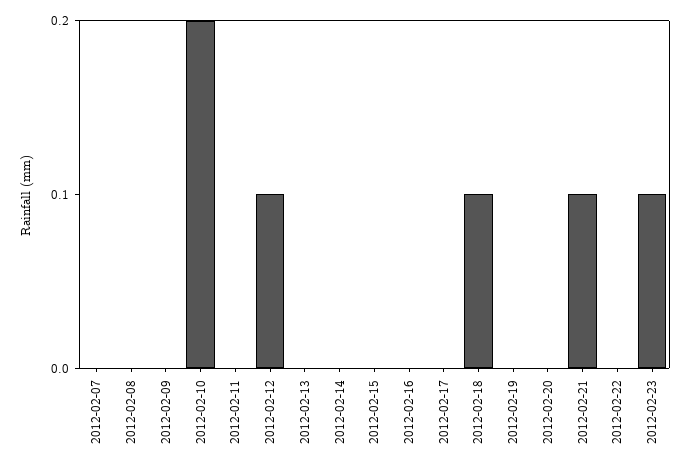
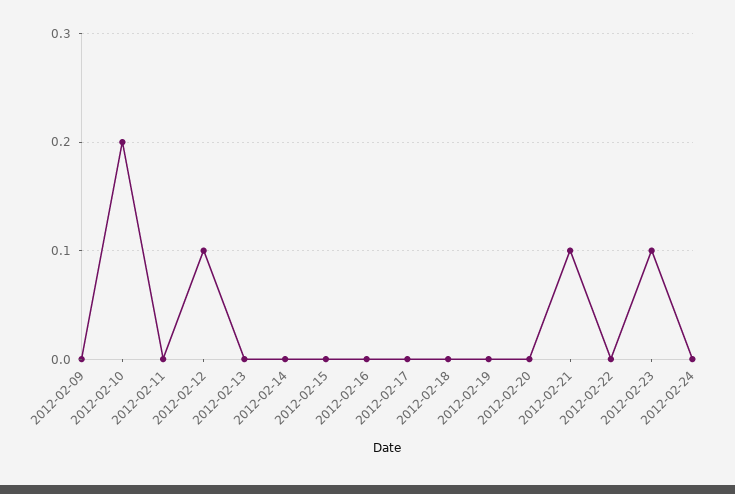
2012-02-07: 0 -> none
2012-02-08: 0 -> none
2012-02-18: 0.1 -> 0
2012-02-24: none -> 0

